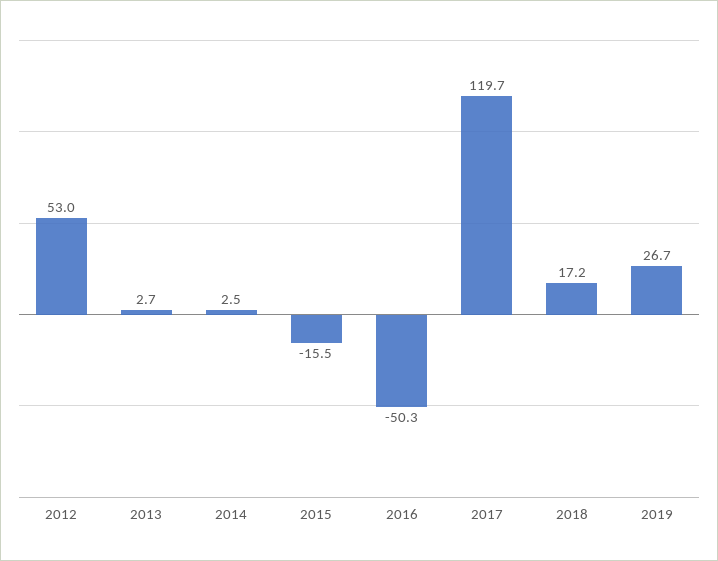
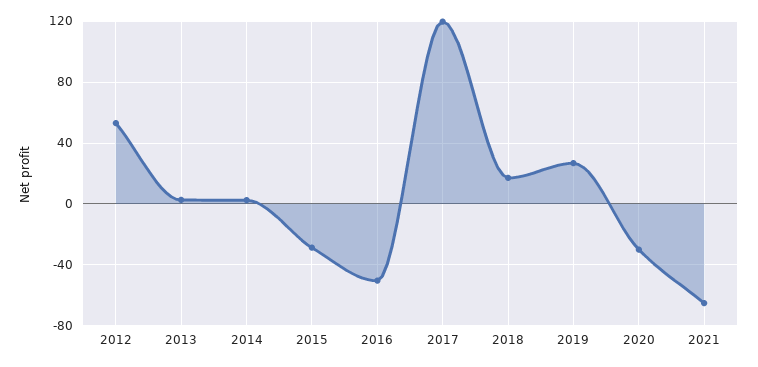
2015: -15.5 -> -30
2020: none -> -30
2021: none -> -65

